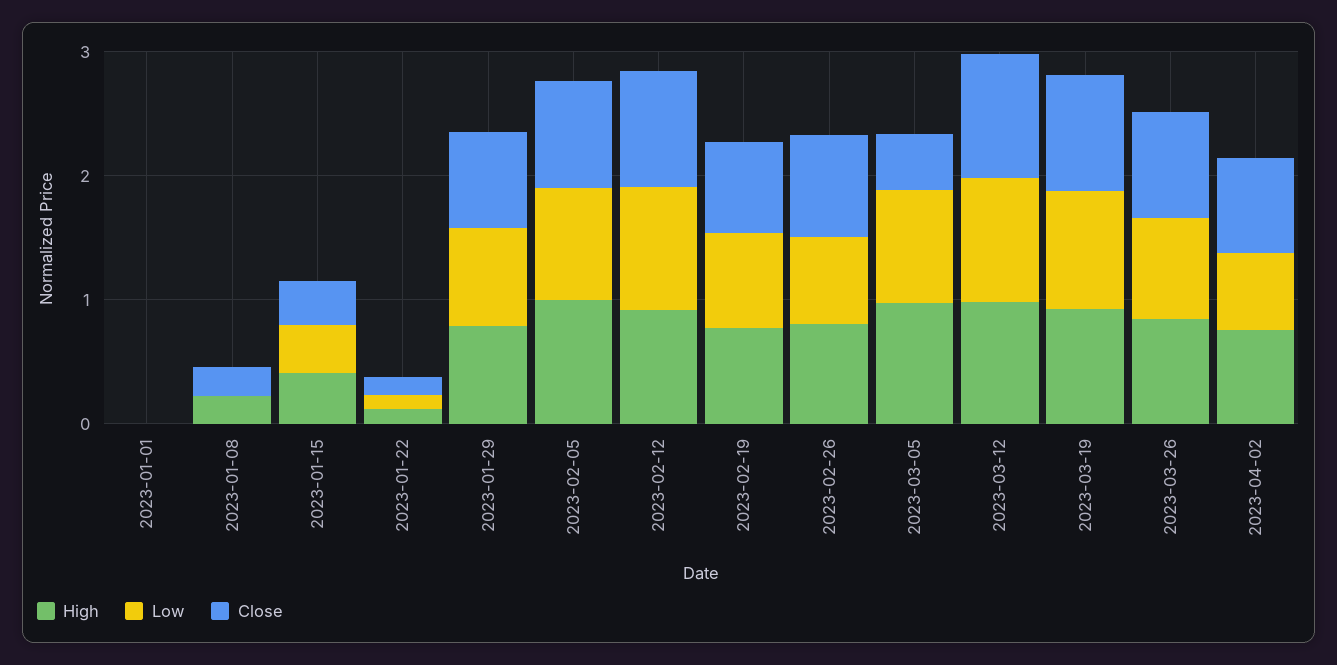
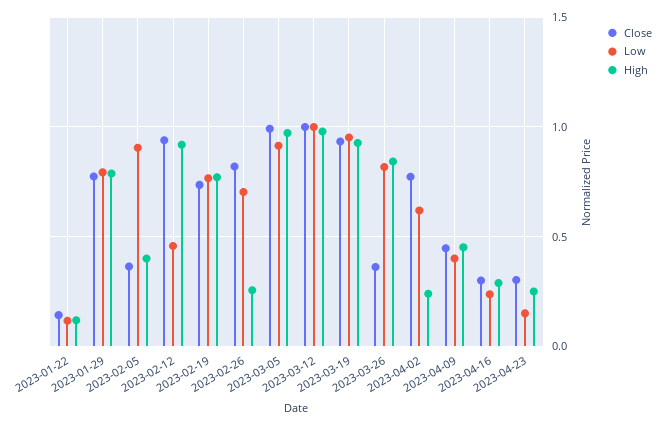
High, 2023-01-01: 0 -> none
Low, 2023-01-01: 0 -> none
Close, 2023-01-01: 0 -> none
High, 2023-01-08: 0.2 -> none
Low, 2023-01-08: 0 -> none
Close, 2023-01-08: 0.2 -> none
High, 2023-01-15: 0.4 -> none
Low, 2023-01-15: 0.4 -> none
Close, 2023-01-15: 0.4 -> none
High, 2023-02-05: 1 -> 0.4
Close, 2023-02-05: 0.8 -> 0.35
Low, 2023-02-12: 1 -> 0.45
High, 2023-02-26: 0.8 -> 0.25
Close, 2023-03-05: 0.4 -> 1
Close, 2023-03-26: 0.8 -> 0.35
High, 2023-04-02: 0.8 -> 0.25
Close, 2023-04-09: none -> 0.45
Low, 2023-04-09: none -> 0.4
High, 2023-04-09: none -> 0.45
Close, 2023-04-16: none -> 0.3
Low, 2023-04-16: none -> 0.25
High, 2023-04-16: none -> 0.3
Close, 2023-04-23: none -> 0.3
Low, 2023-04-23: none -> 0.15
High, 2023-04-23: none -> 0.25

